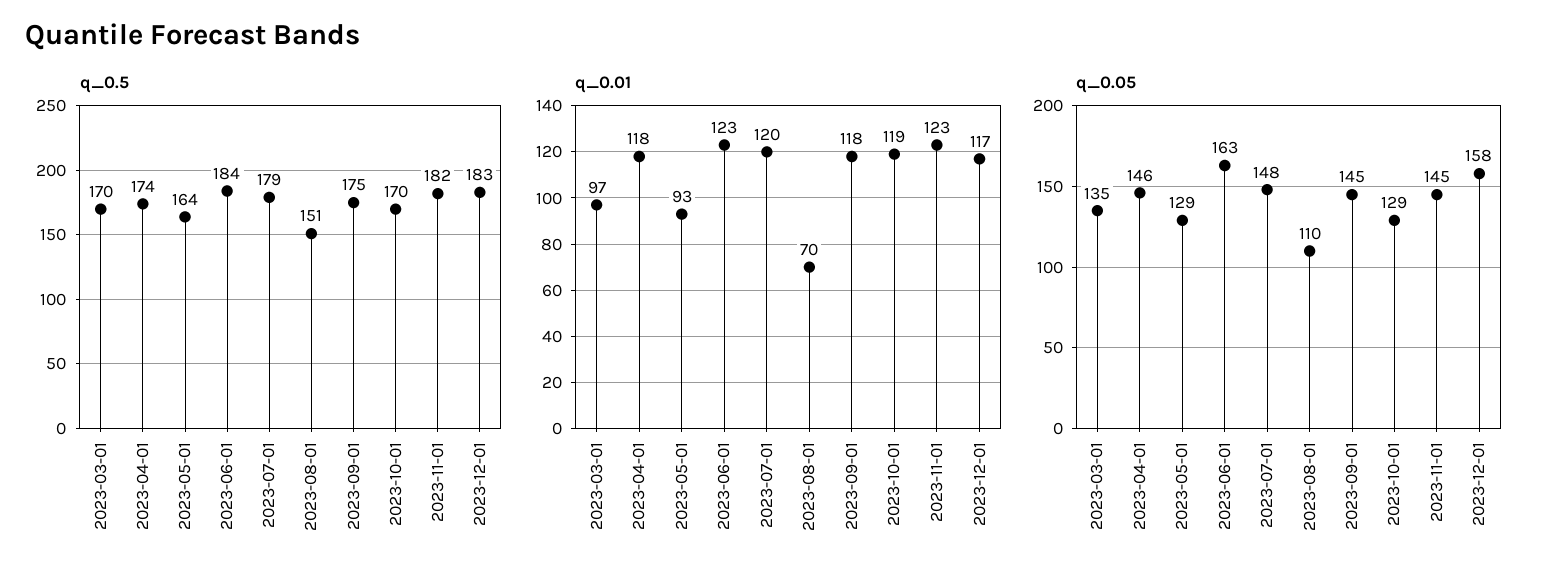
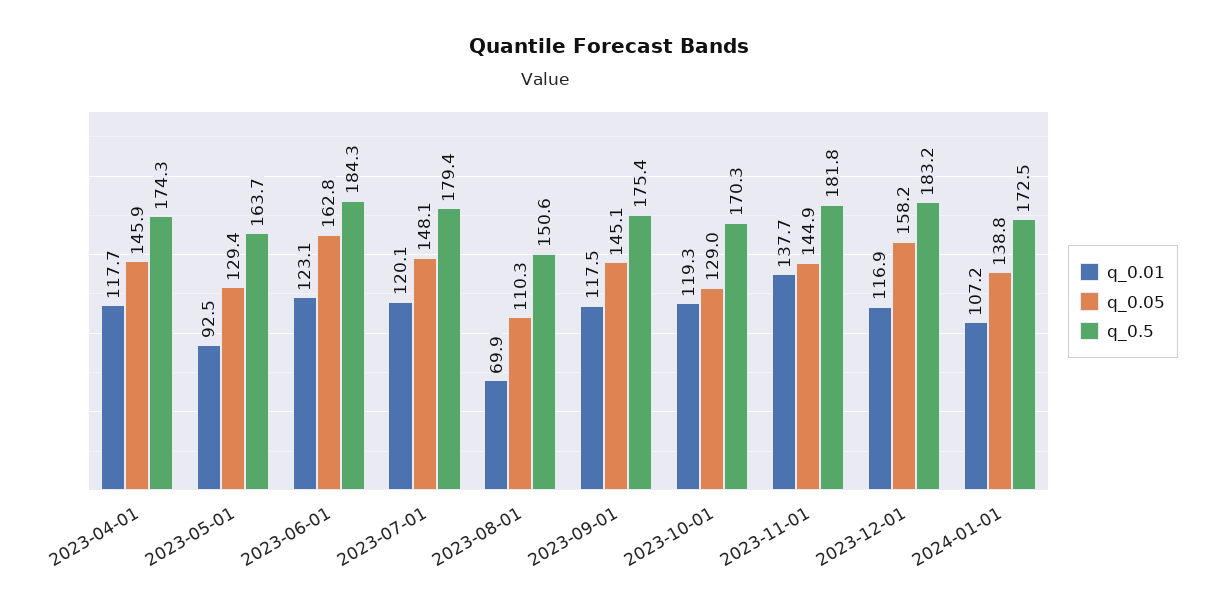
q_0.5, 2023-03-01: 170 -> none
q_0.01, 2023-03-01: 97 -> none
q_0.01, 2023-11-01: 123 -> 137.7
q_0.05, 2023-03-01: 135 -> none
q_0.01, 2024-01-01: none -> 107.2
q_0.05, 2024-01-01: none -> 138.8
q_0.5, 2024-01-01: none -> 172.5

